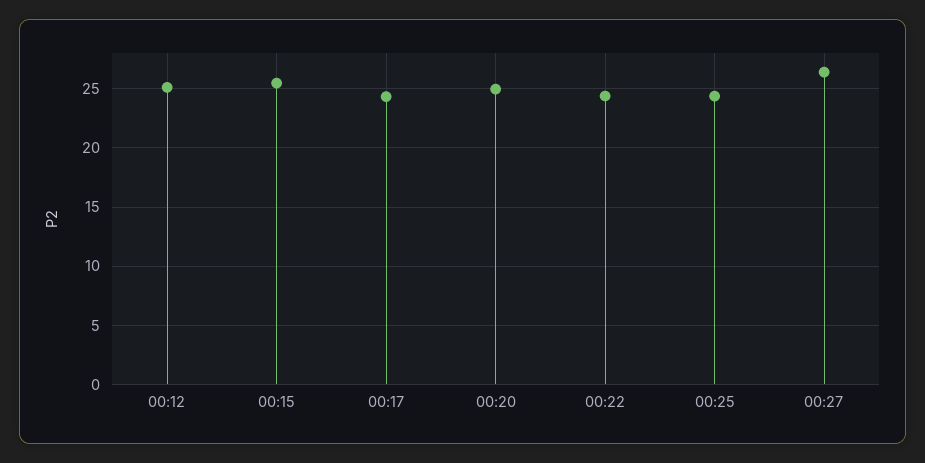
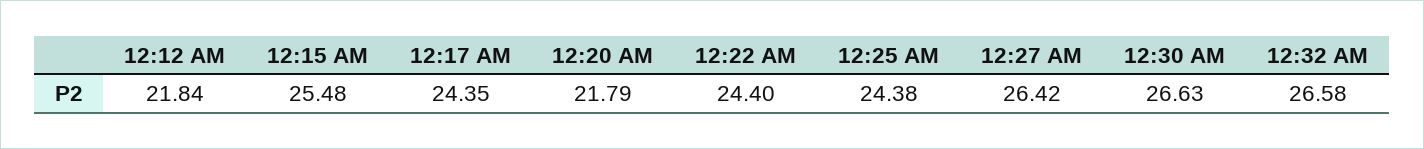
00:12: 25 -> 21.84
00:20: 25 -> 21.79
12:30 AM: none -> 26.63
12:32 AM: none -> 26.58

